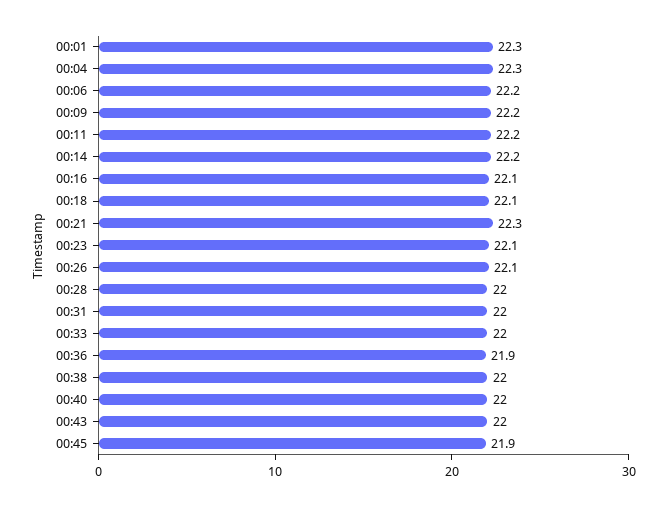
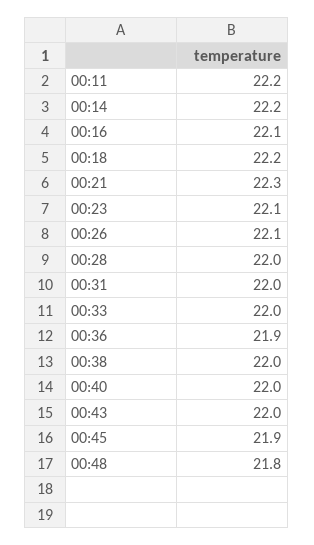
00:01: 22.3 -> none
00:04: 22.3 -> none
00:06: 22.2 -> none
00:09: 22.2 -> none
00:18: 22.1 -> 22.2
00:48: none -> 21.8

